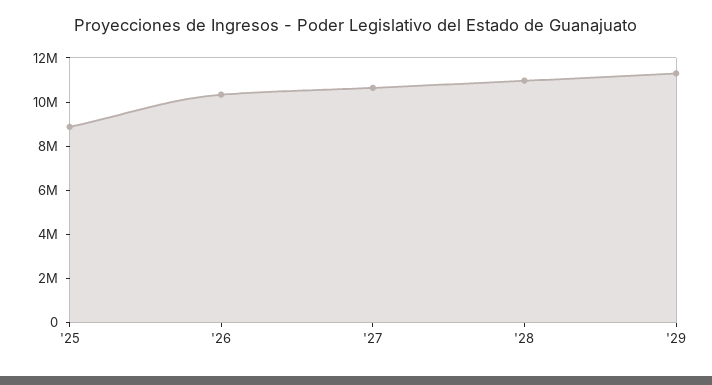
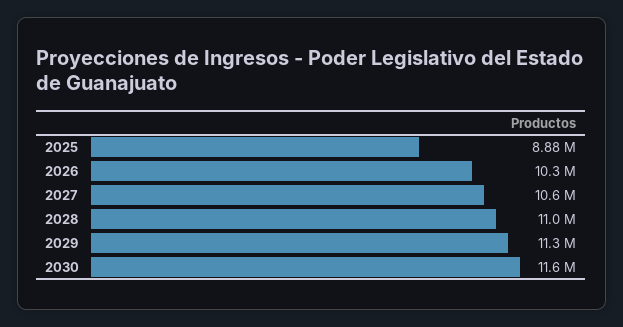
2030: none -> 11600000

